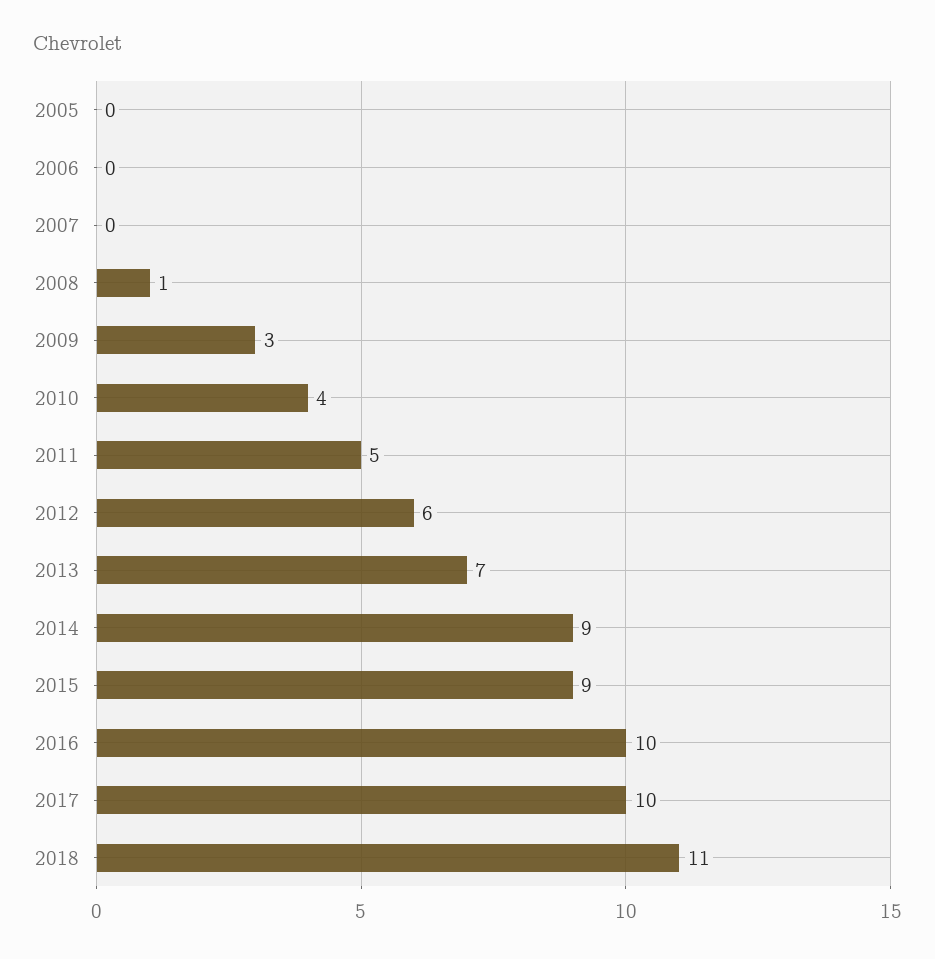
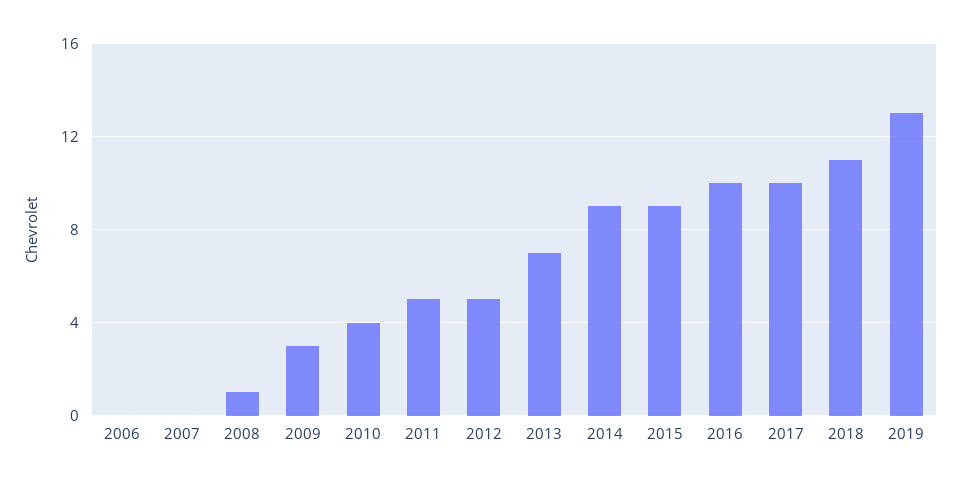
2005: 0 -> none
2012: 6 -> 5
2019: none -> 13

